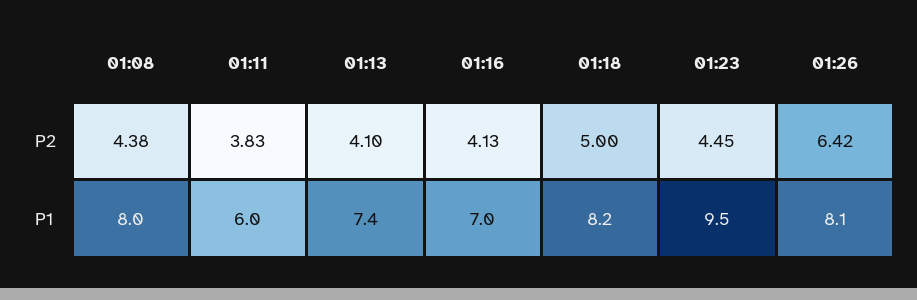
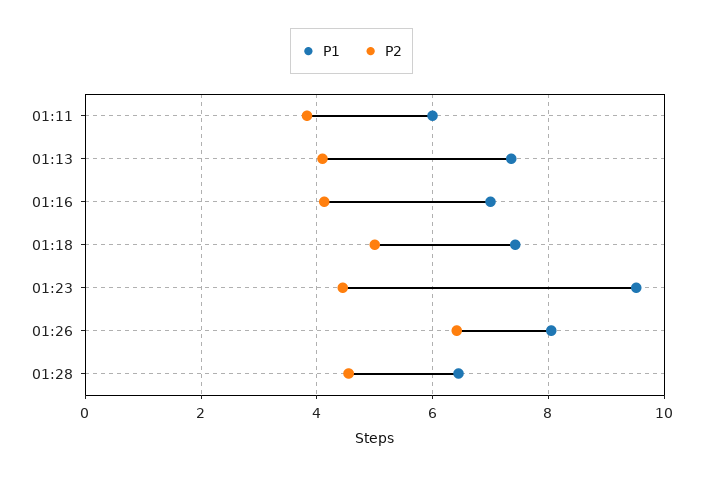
P2, 01:08: 4.38 -> none
P1, 01:08: 8 -> none
P1, 01:18: 8.2 -> 7.4
P1, 01:28: none -> 6.4
P2, 01:28: none -> 4.6

